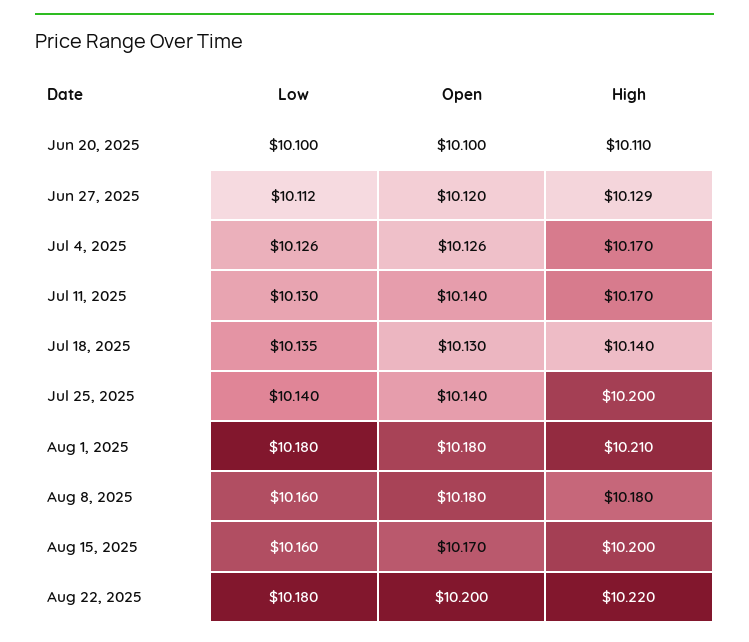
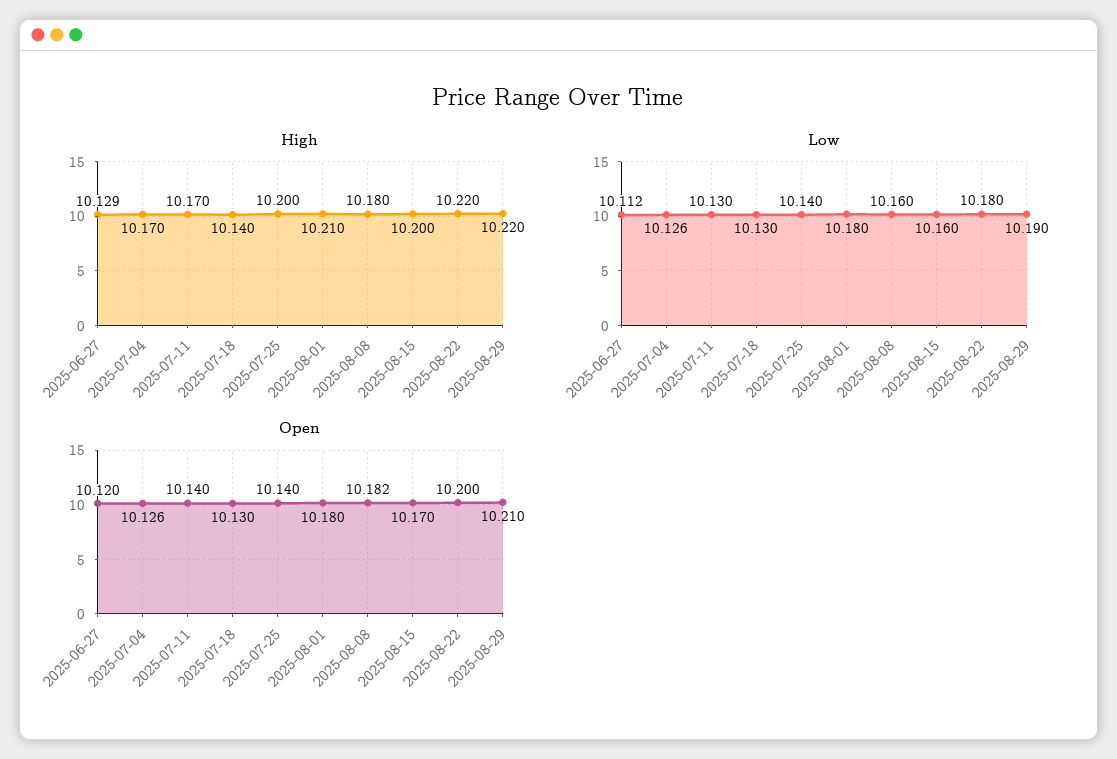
Low, Jun 20, 2025: 10.1 -> none
Open, Jun 20, 2025: 10.1 -> none
High, Jun 20, 2025: 10.11 -> none
Low, Jul 18, 2025: 10.135 -> 10.13
Open, Aug 8, 2025: 10.18 -> 10.182
High, 2025-08-29: none -> 10.22
Low, 2025-08-29: none -> 10.19
Open, 2025-08-29: none -> 10.21

